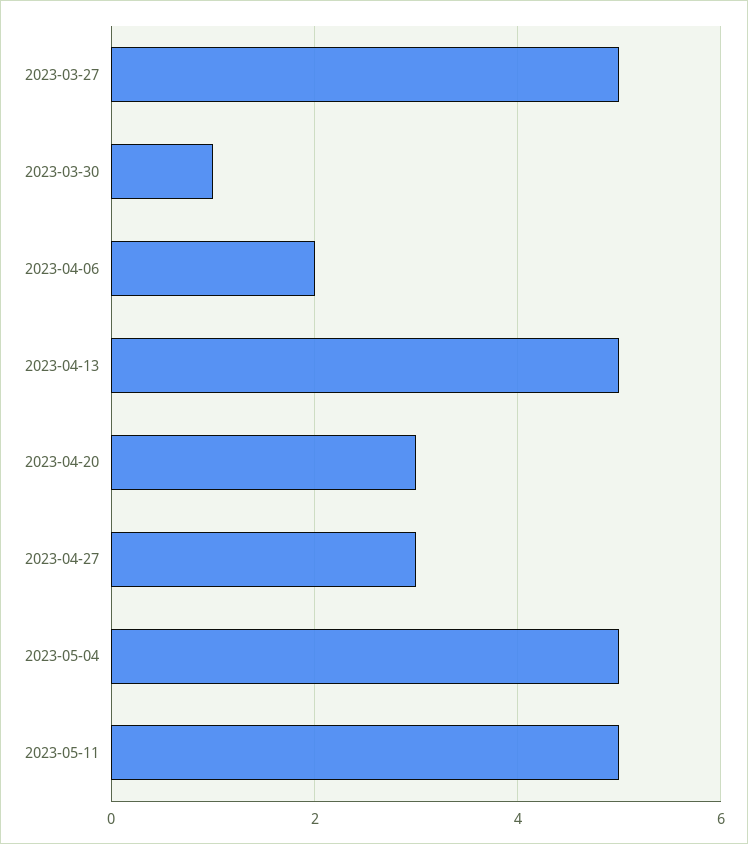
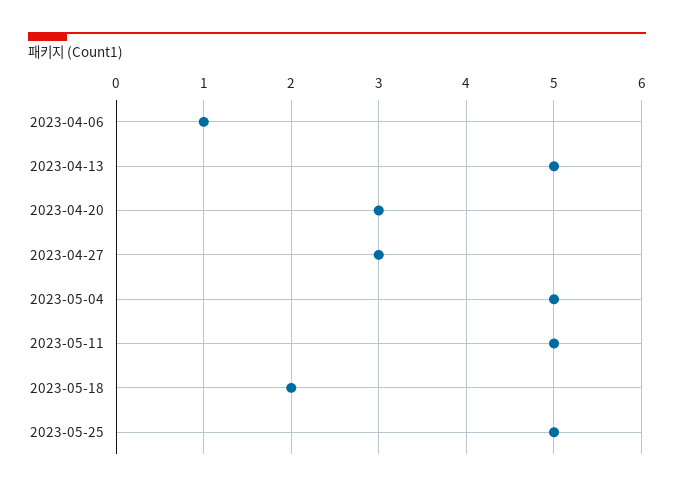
2023-03-27: 5 -> none
2023-03-30: 1 -> none
2023-04-06: 2 -> 1
2023-05-18: none -> 2
2023-05-25: none -> 5

